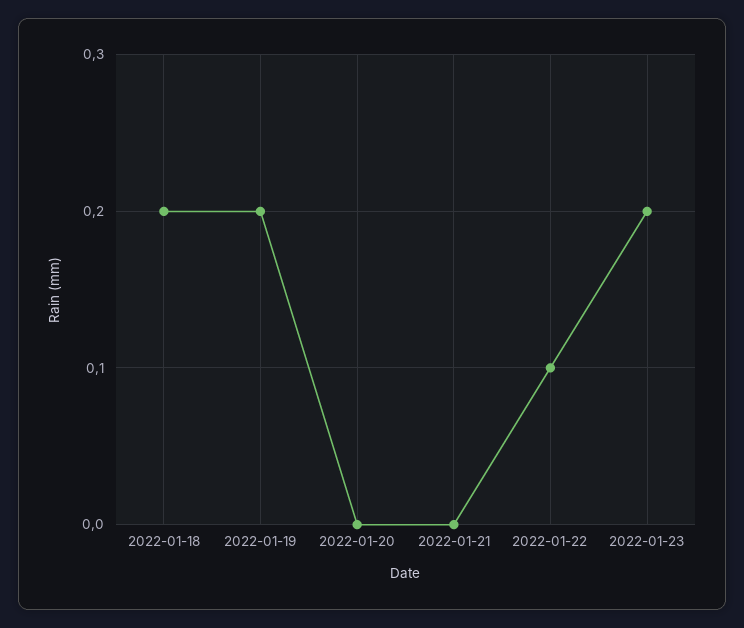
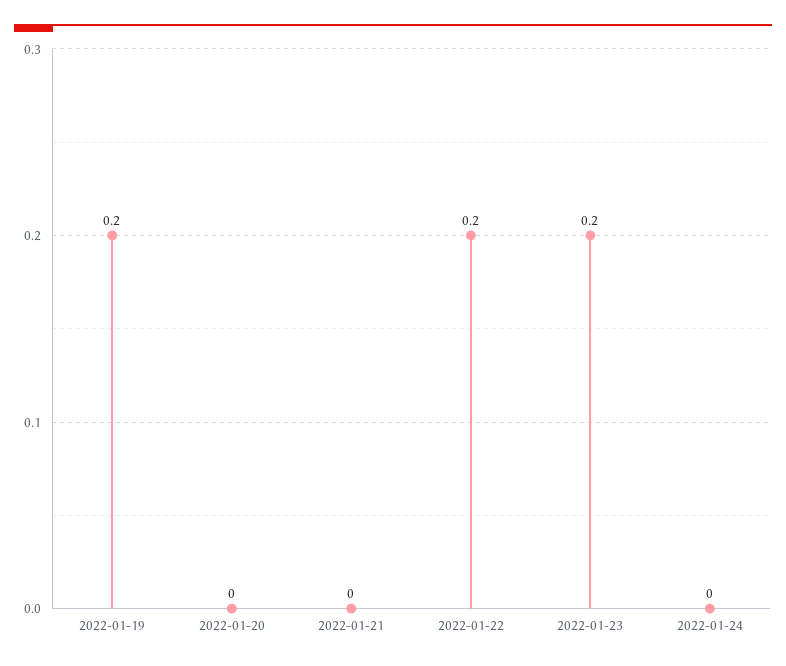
2022-01-18: 0.2 -> none
2022-01-22: 0.1 -> 0.2
2022-01-24: none -> 0

